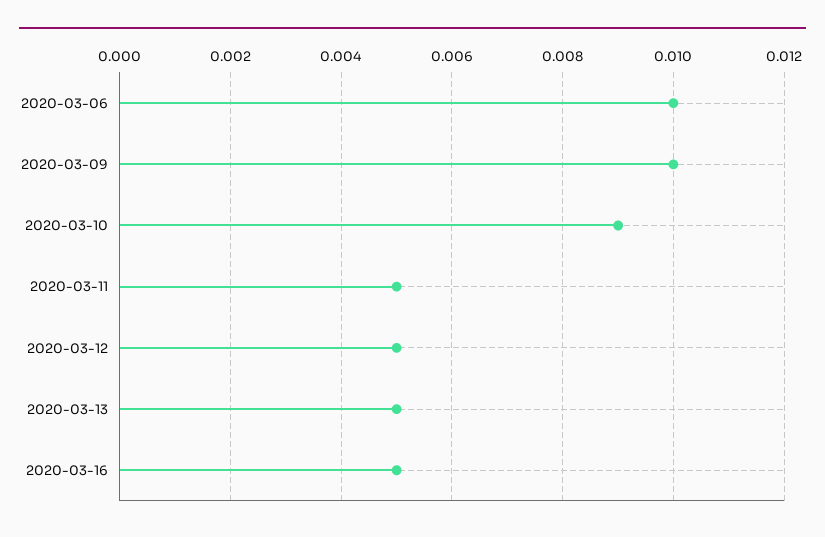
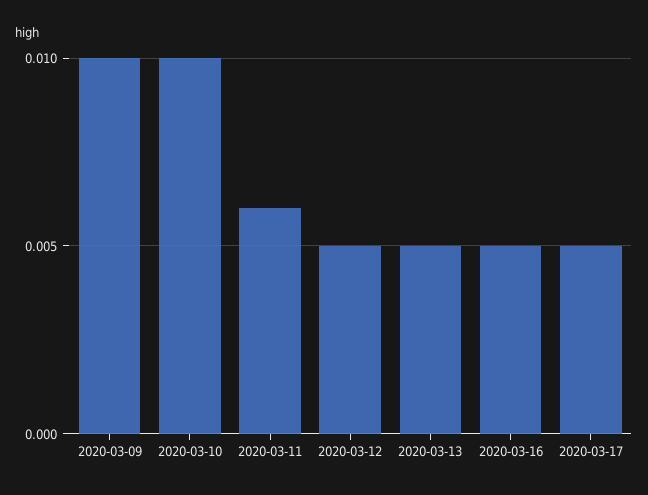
2020-03-06: 0.01 -> none
2020-03-10: 0.009 -> 0.01
2020-03-11: 0.005 -> 0.006
2020-03-17: none -> 0.005

